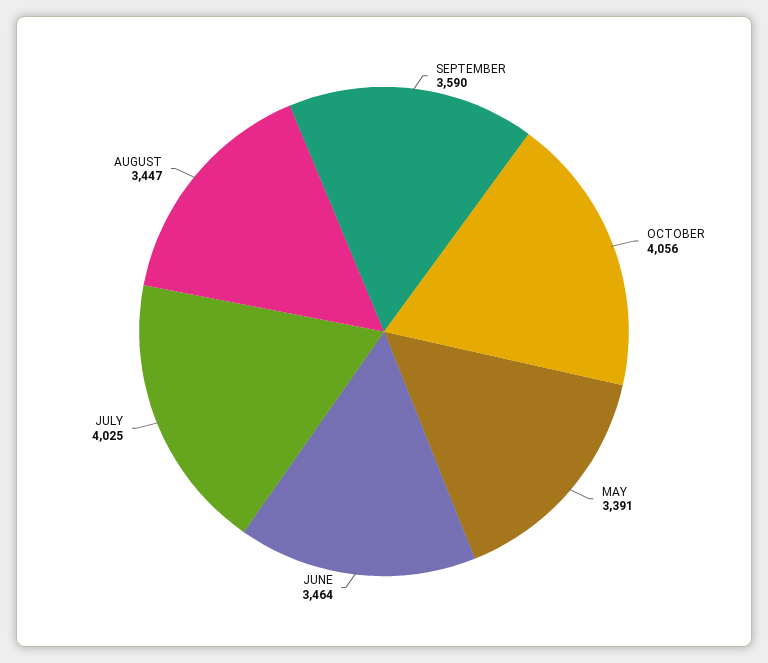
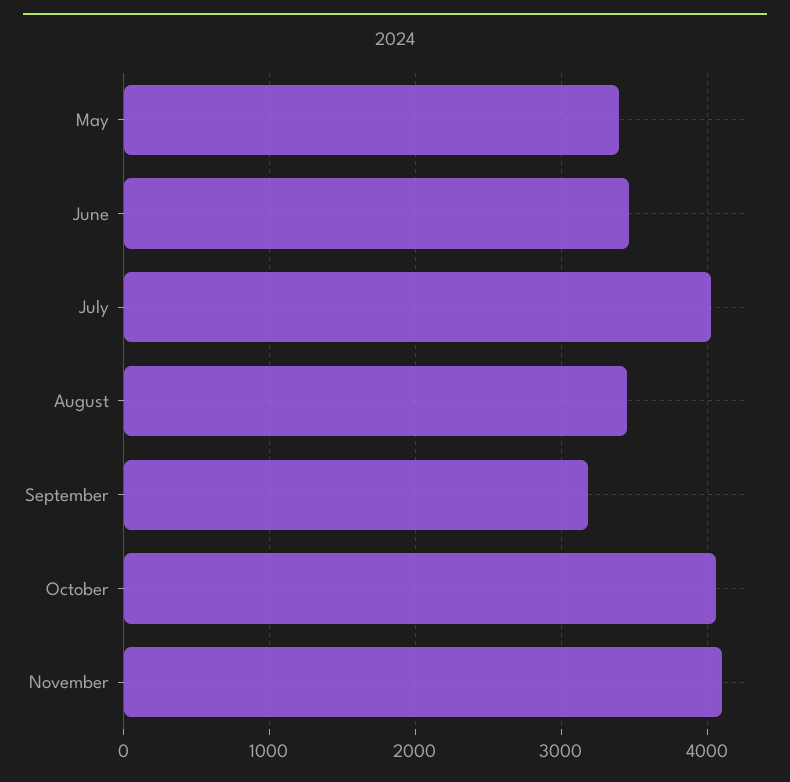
SEPTEMBER: 3590 -> 3200
November: none -> 4100

